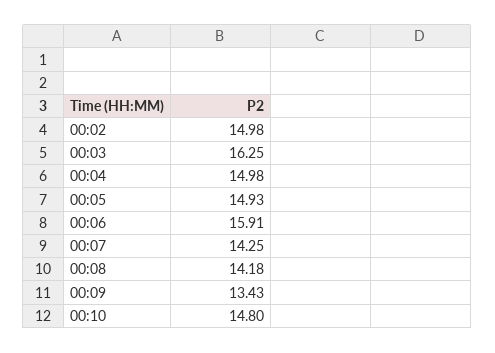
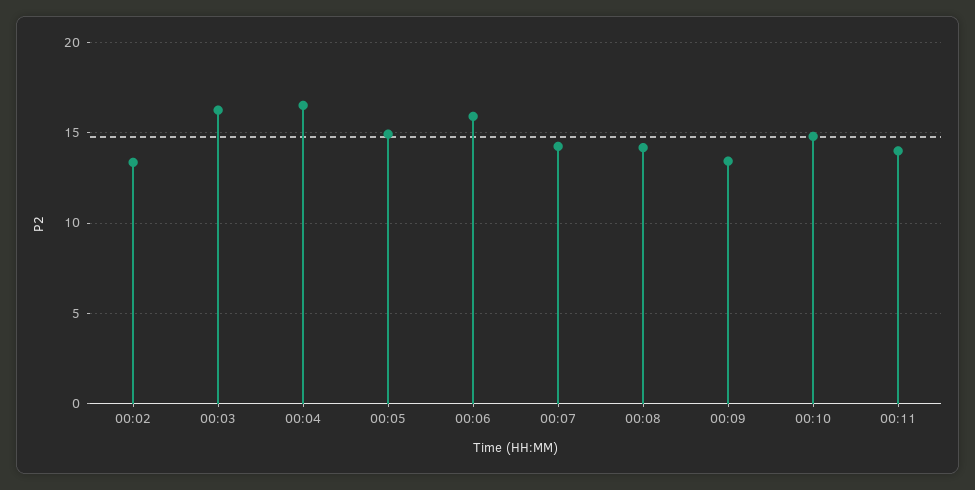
00:02: 14.98 -> 13.5
00:04: 14.98 -> 16.5
00:11: none -> 14

